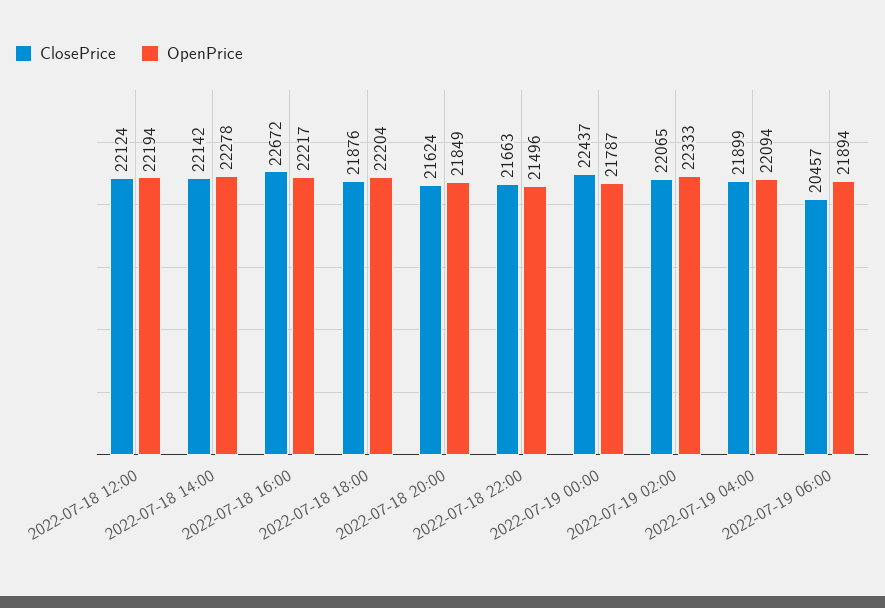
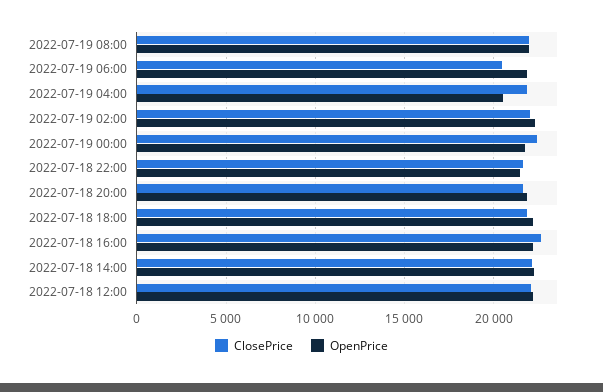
OpenPrice, 2022-07-19 04:00: 22094 -> 20500
ClosePrice, 2022-07-19 08:00: none -> 22000
OpenPrice, 2022-07-19 08:00: none -> 22000

